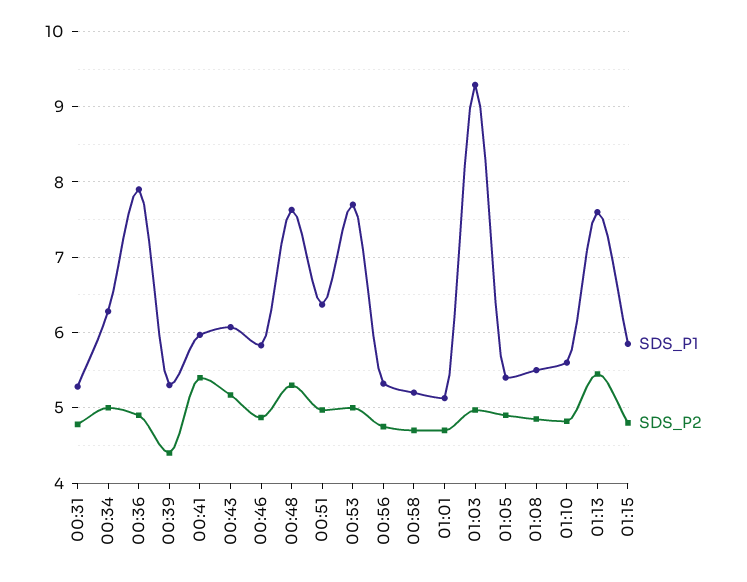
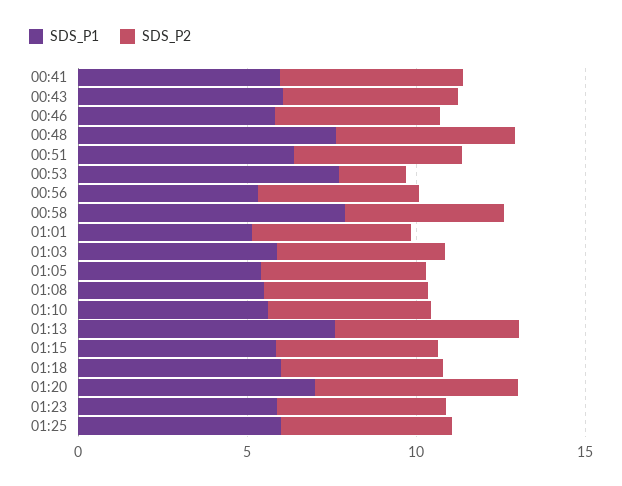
SDS_P1, 00:31: 5.3 -> none
SDS_P2, 00:31: 4.8 -> none
SDS_P1, 00:34: 6.3 -> none
SDS_P2, 00:34: 5 -> none
SDS_P1, 00:36: 7.9 -> none
SDS_P2, 00:36: 4.9 -> none
SDS_P1, 00:39: 5.3 -> none
SDS_P2, 00:39: 4.4 -> none
SDS_P2, 00:53: 5 -> 2
SDS_P1, 00:58: 5.2 -> 8
SDS_P1, 01:03: 9.3 -> 6
SDS_P1, 01:18: none -> 6
SDS_P2, 01:18: none -> 5
SDS_P1, 01:20: none -> 7
SDS_P2, 01:20: none -> 6
SDS_P1, 01:23: none -> 6
SDS_P2, 01:23: none -> 5
SDS_P1, 01:25: none -> 6
SDS_P2, 01:25: none -> 5

